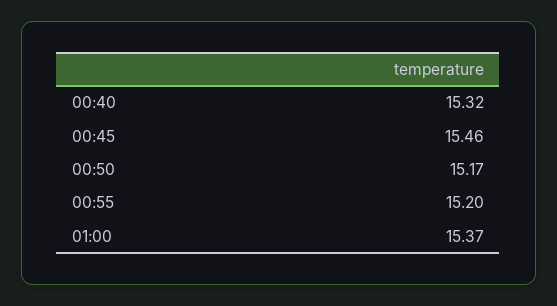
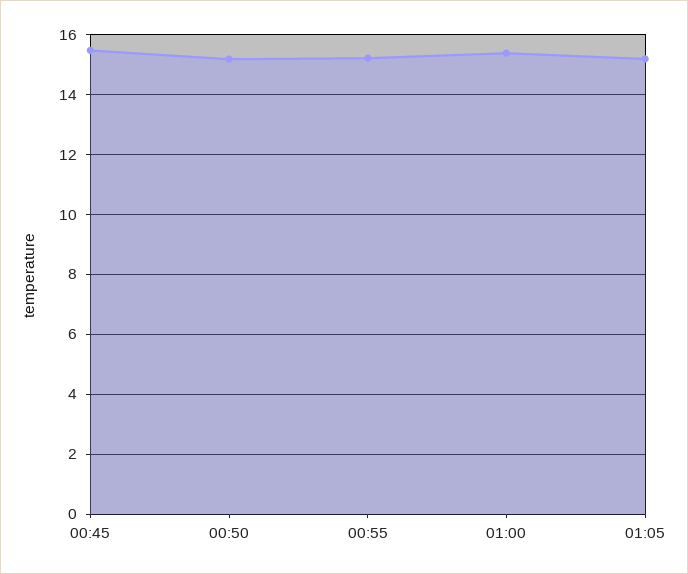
00:40: 15.32 -> none
01:05: none -> 15.25

